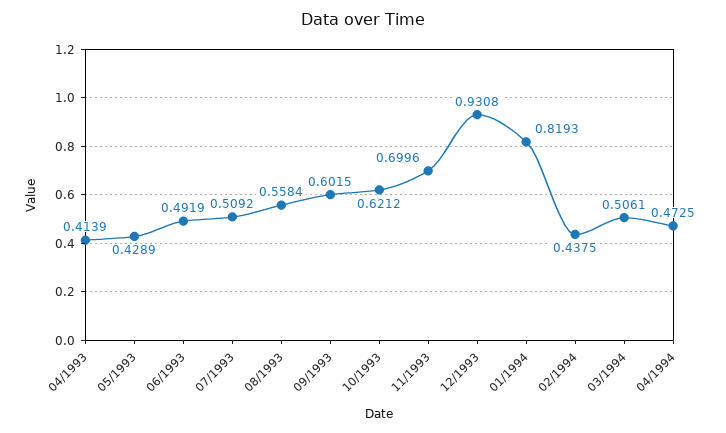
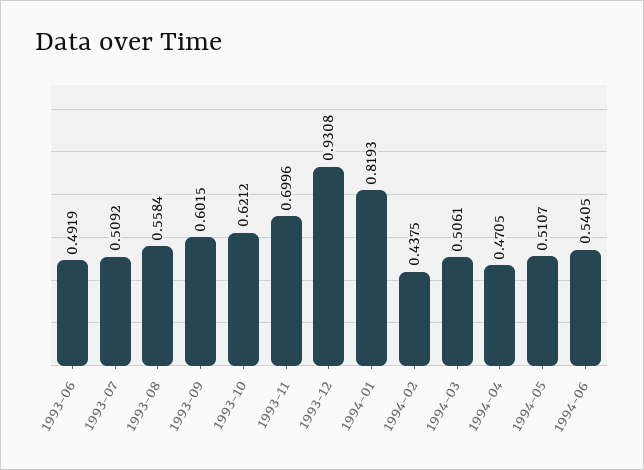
04/1993: 0.4139 -> none
05/1993: 0.4289 -> none
04/1994: 0.4725 -> 0.4705
1994-05: none -> 0.5107
1994-06: none -> 0.5405

